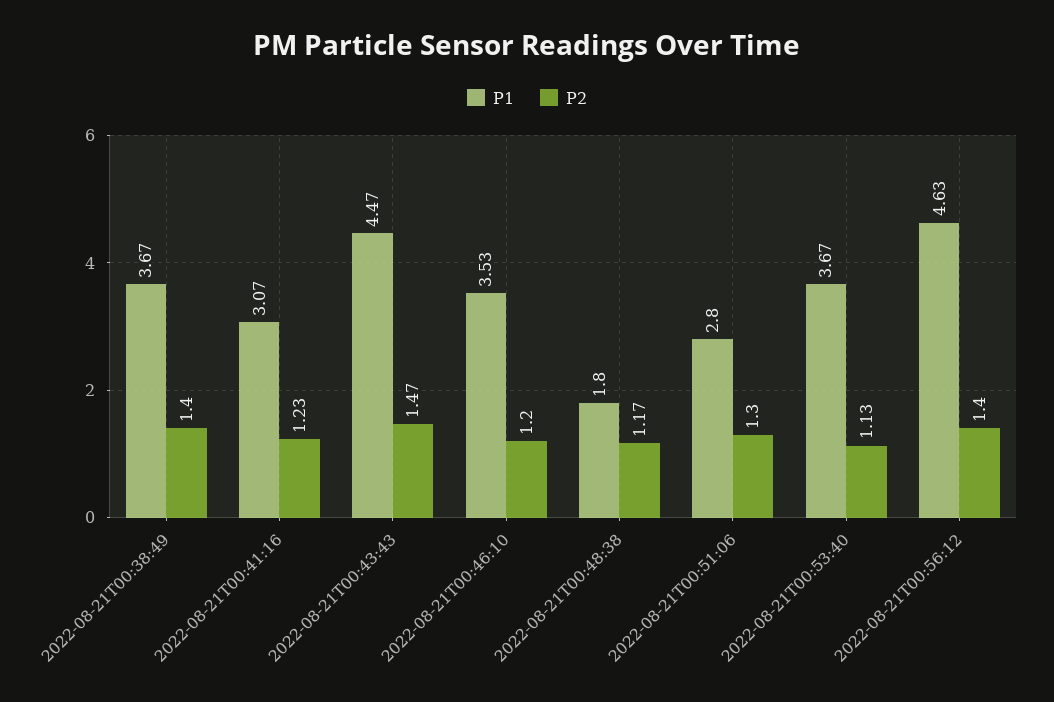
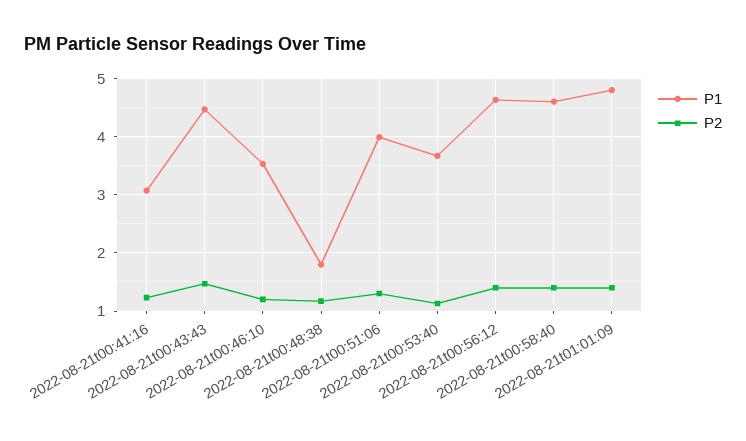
P1, 2022-08-21T00:38:49: 3.67 -> none
P2, 2022-08-21T00:38:49: 1.4 -> none
P1, 2022-08-21T00:51:06: 2.8 -> 4
P1, 2022-08-21t00:58:40: none -> 4.6
P2, 2022-08-21t00:58:40: none -> 1.4
P1, 2022-08-21t01:01:09: none -> 4.8
P2, 2022-08-21t01:01:09: none -> 1.4

